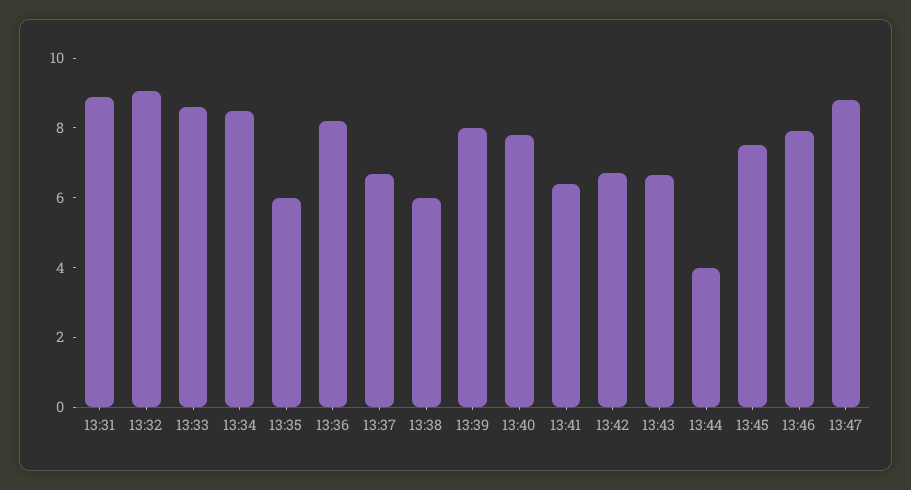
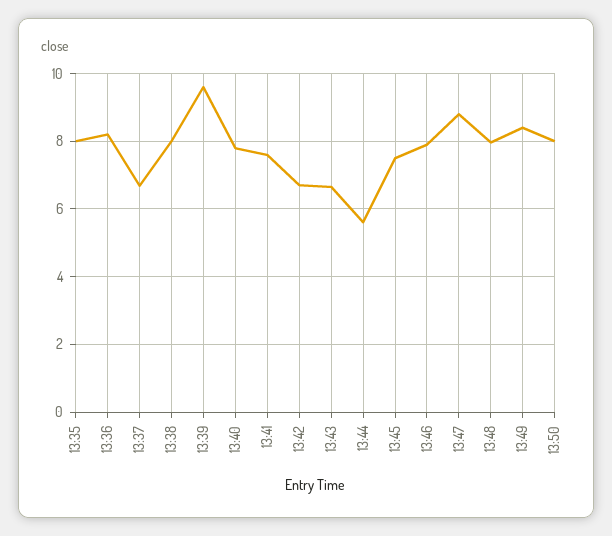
13:31: 9 -> none
13:32: 9 -> none
13:33: 8.5 -> none
13:34: 8.5 -> none
13:35: 6 -> 8
13:38: 6 -> 8
13:39: 8 -> 9.6
13:41: 6.5 -> 7.6
13:44: 4 -> 5.6
13:48: none -> 8
13:49: none -> 8.4
13:50: none -> 8

